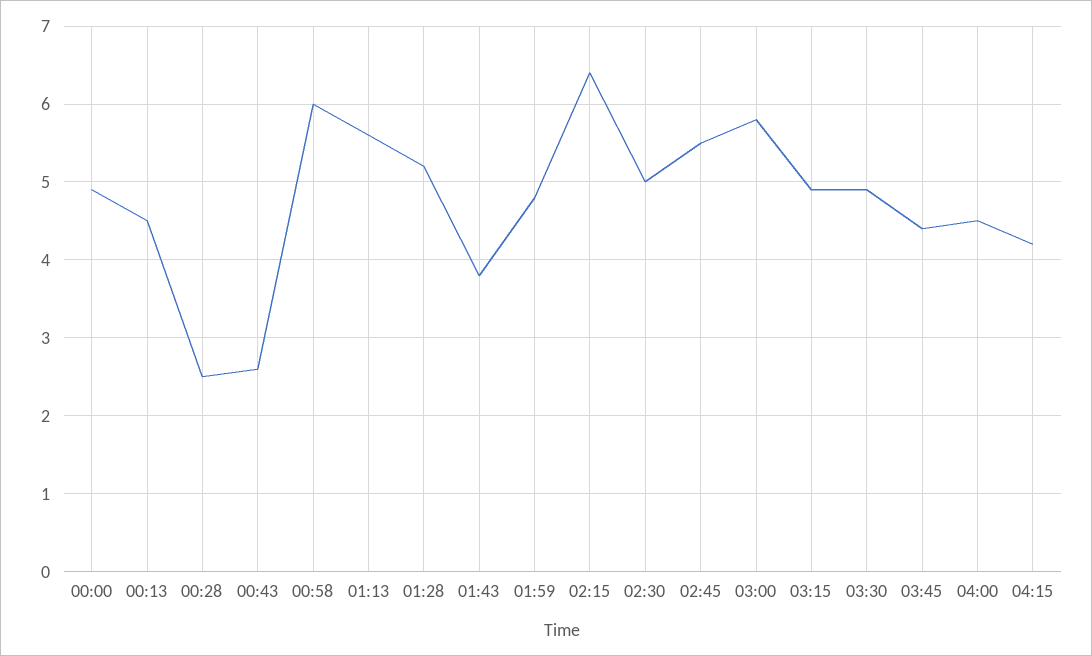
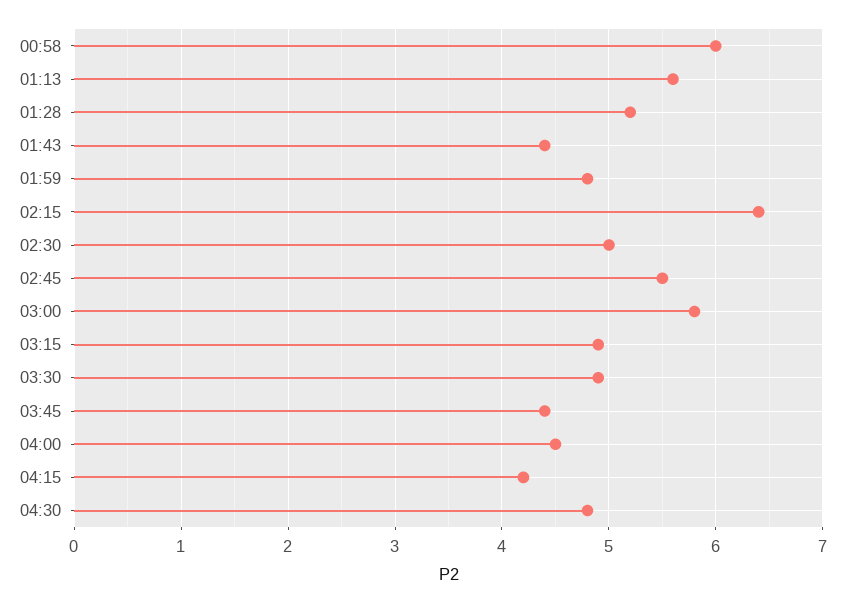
00:00: 4.9 -> none
00:13: 4.5 -> none
00:28: 2.5 -> none
00:43: 2.6 -> none
01:43: 3.8 -> 4.4
04:30: none -> 4.8

